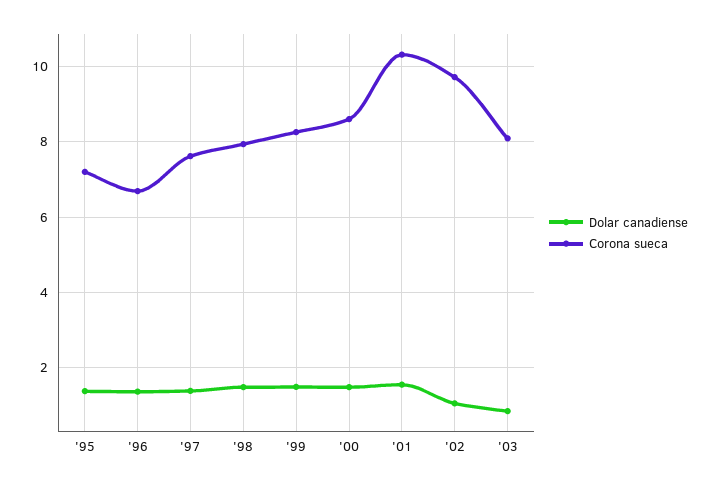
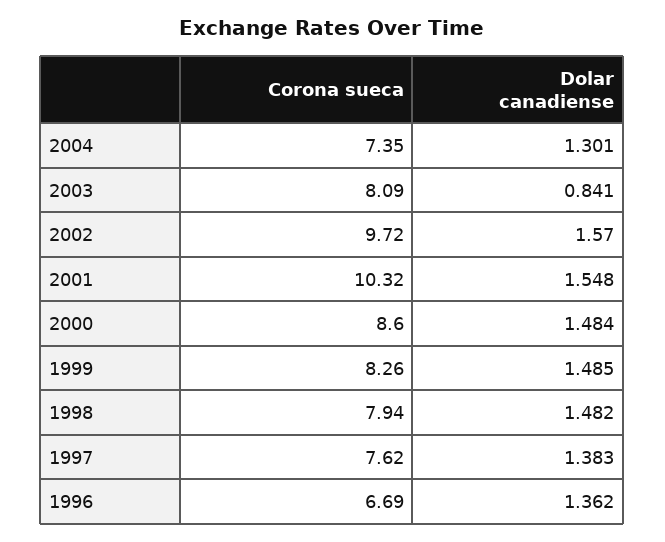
Dolar canadiense, '95: 1.4 -> none
Corona sueca, '95: 7.2 -> none
Dolar canadiense, '02: 1 -> 1.57
Corona sueca, 2004: none -> 7.35
Dolar canadiense, 2004: none -> 1.301

